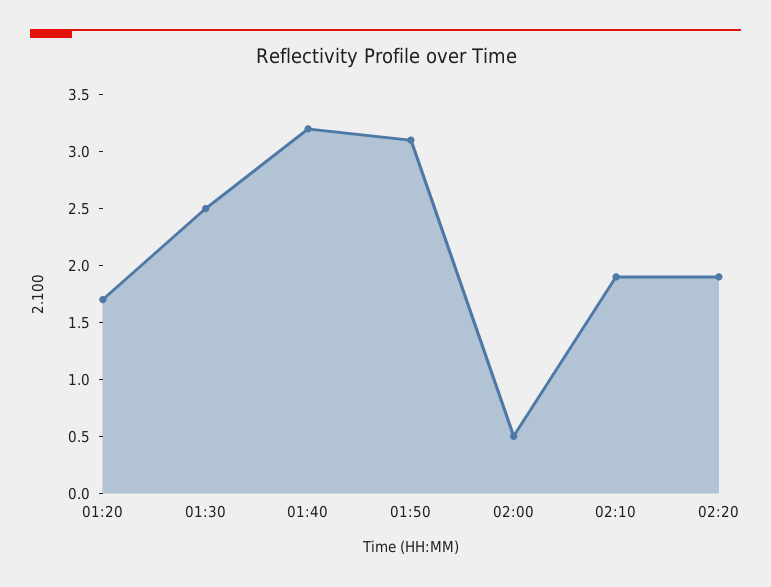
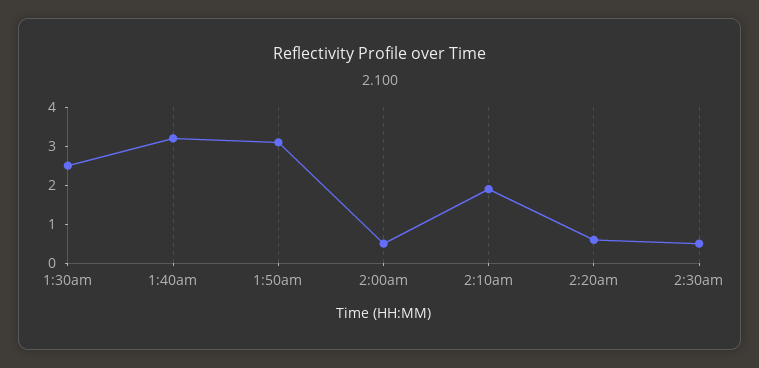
01:20: 1.7 -> none
02:20: 1.9 -> 0.5
2:30am: none -> 0.5

